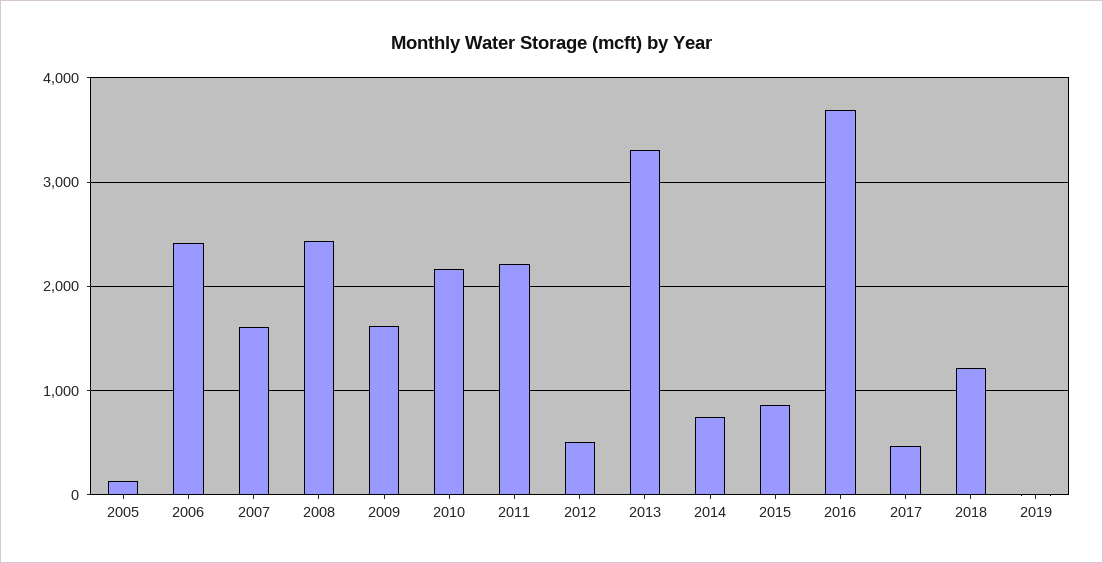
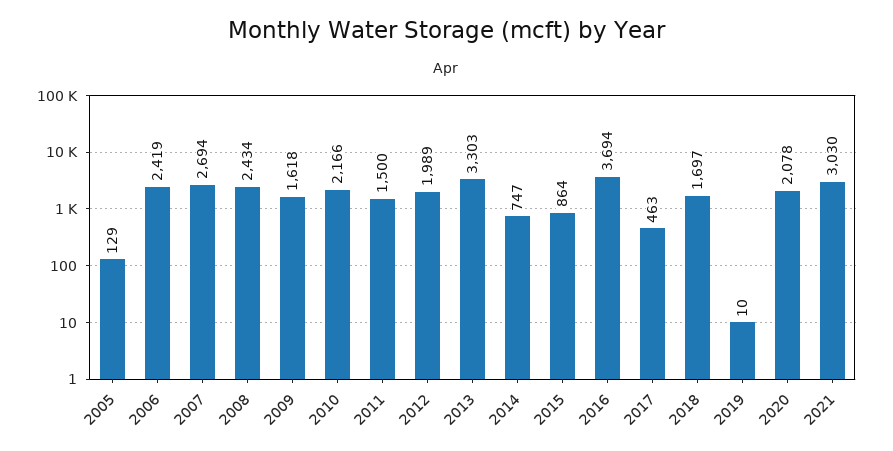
2007: 1600 -> 2694
2011: 2200 -> 1500
2012: 500 -> 1989
2018: 1200 -> 1697
2020: none -> 2078
2021: none -> 3030

